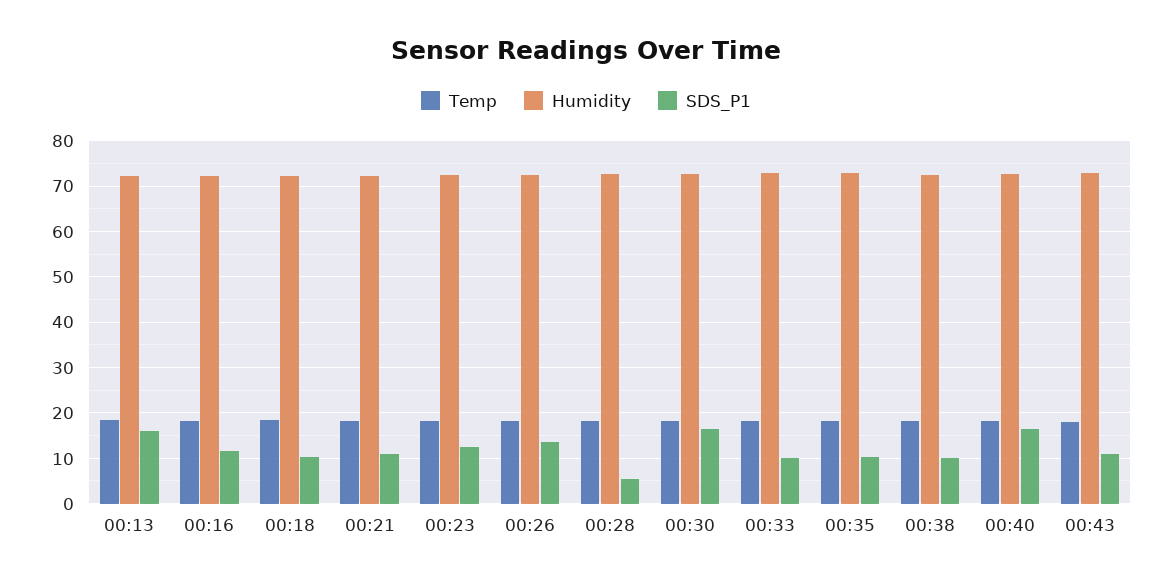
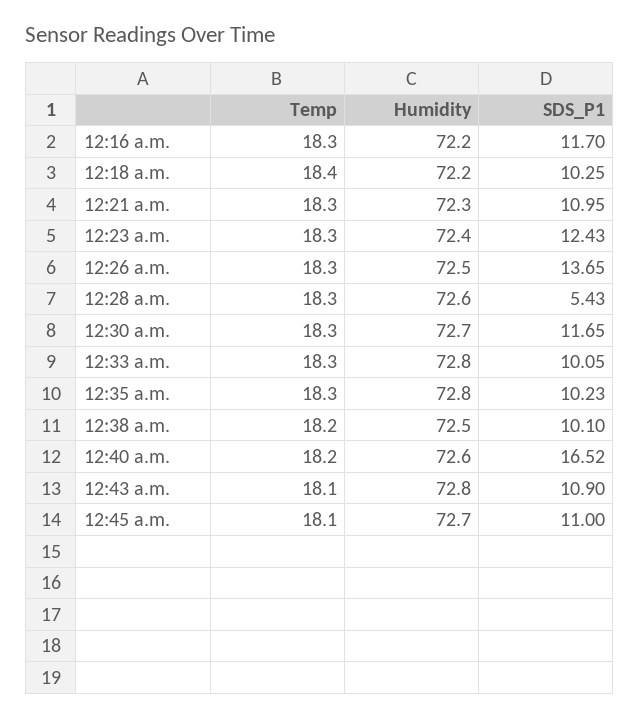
Temp, 00:13: 18 -> none
Humidity, 00:13: 72 -> none
SDS_P1, 00:13: 16 -> none
SDS_P1, 00:30: 16 -> 11.65
Temp, 12:45 a.m.: none -> 18.1
Humidity, 12:45 a.m.: none -> 72.7
SDS_P1, 12:45 a.m.: none -> 11

